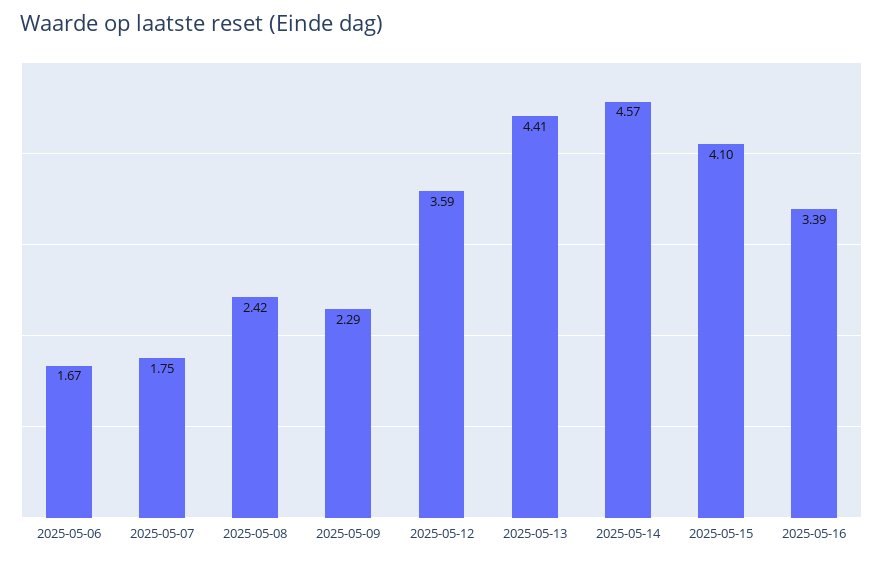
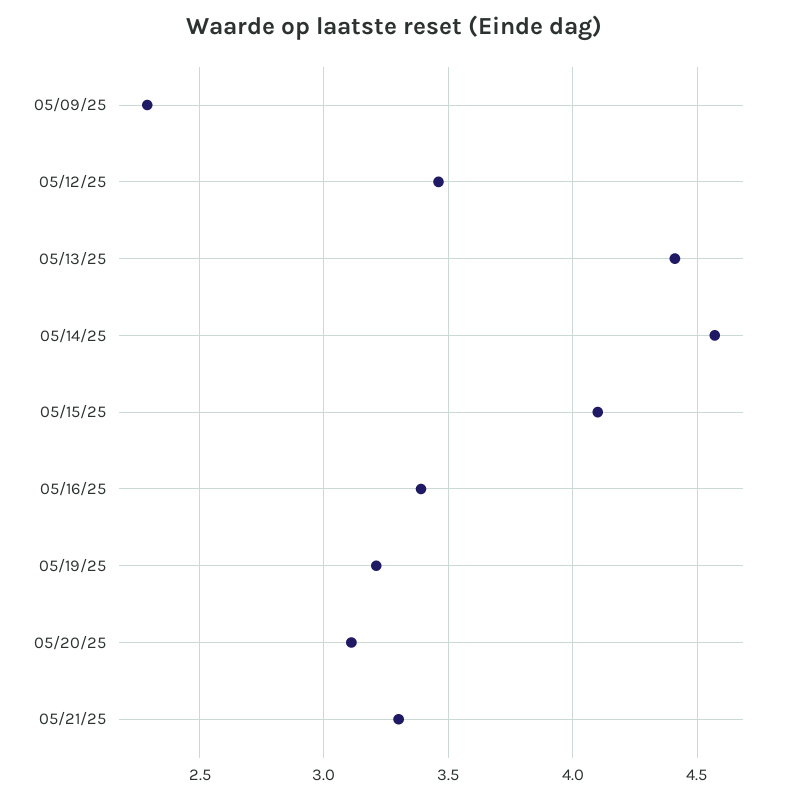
2025-05-06: 1.67 -> none
2025-05-07: 1.75 -> none
2025-05-08: 2.42 -> none
2025-05-12: 3.59 -> 3.45
05/19/25: none -> 3.2
05/20/25: none -> 3.1
05/21/25: none -> 3.3

